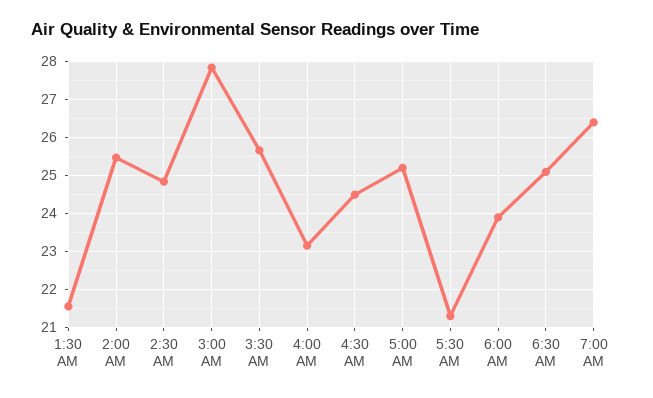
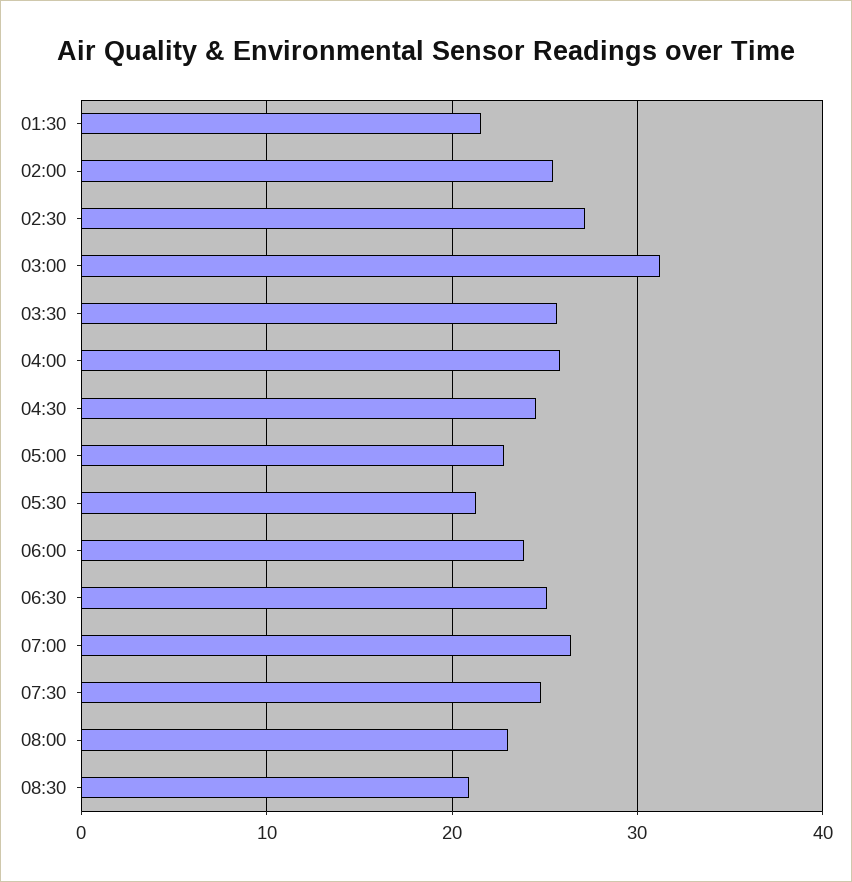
2:30 AM: 24.8 -> 27
3:00 AM: 27.8 -> 31
4:00 AM: 23.2 -> 26
5:00 AM: 25.2 -> 23
07:30: none -> 25
08:00: none -> 23
08:30: none -> 21

